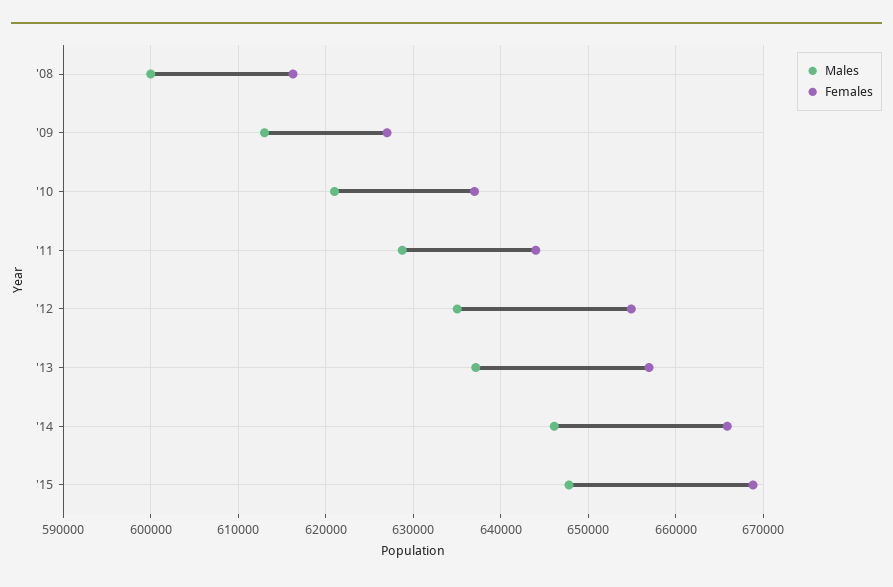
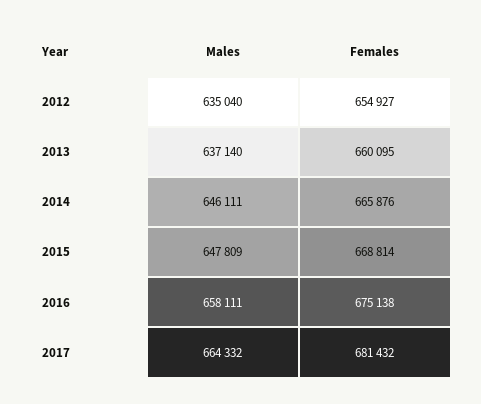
Males, '08: 600000 -> none
Females, '08: 616000 -> none
Males, '09: 613000 -> none
Females, '09: 627000 -> none
Males, '10: 621000 -> none
Females, '10: 637000 -> none
Males, '11: 629000 -> none
Females, '11: 644000 -> none
Females, '13: 657000 -> 660095
Males, 2016: none -> 658111
Females, 2016: none -> 675138
Males, 2017: none -> 664332
Females, 2017: none -> 681432

